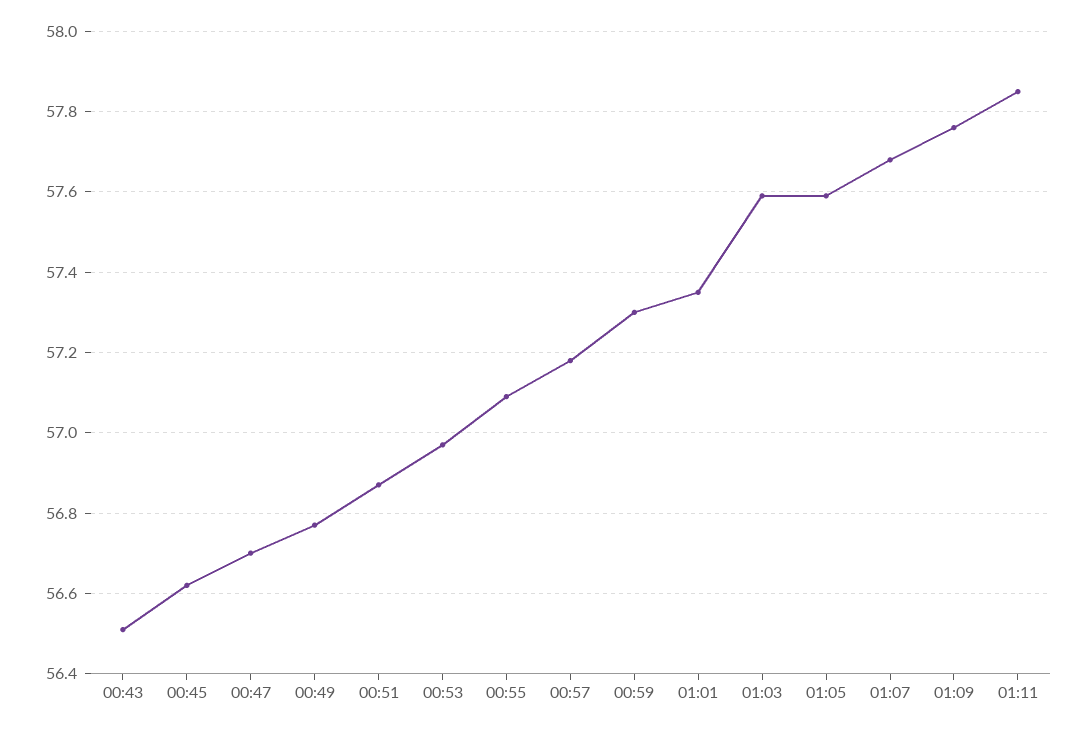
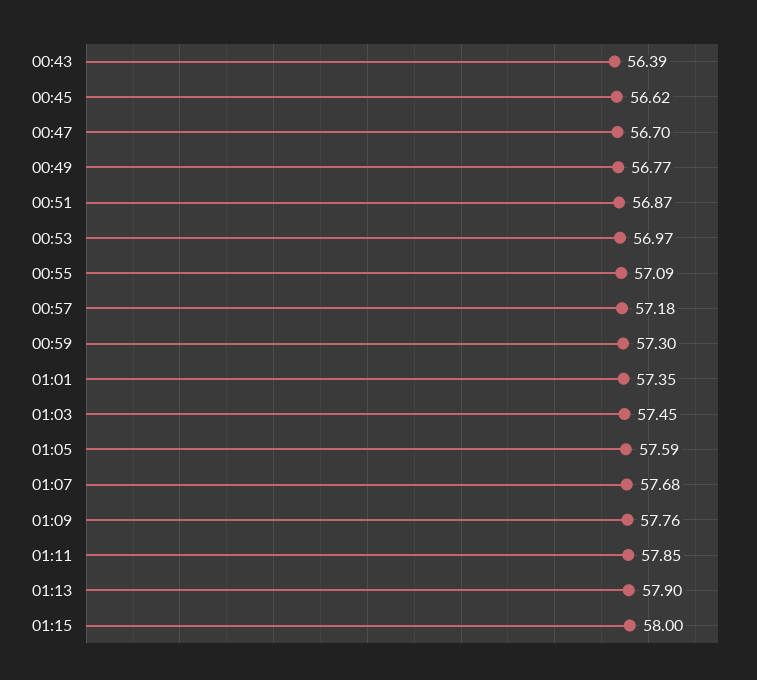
00:43: 56.5 -> 56.39
01:03: 57.6 -> 57.45
01:13: none -> 57.9
01:15: none -> 58

